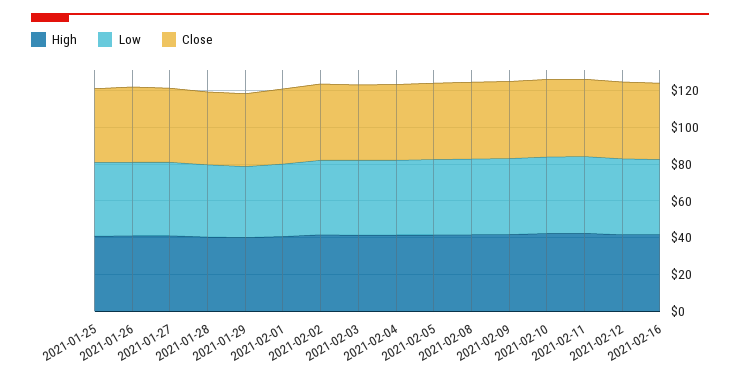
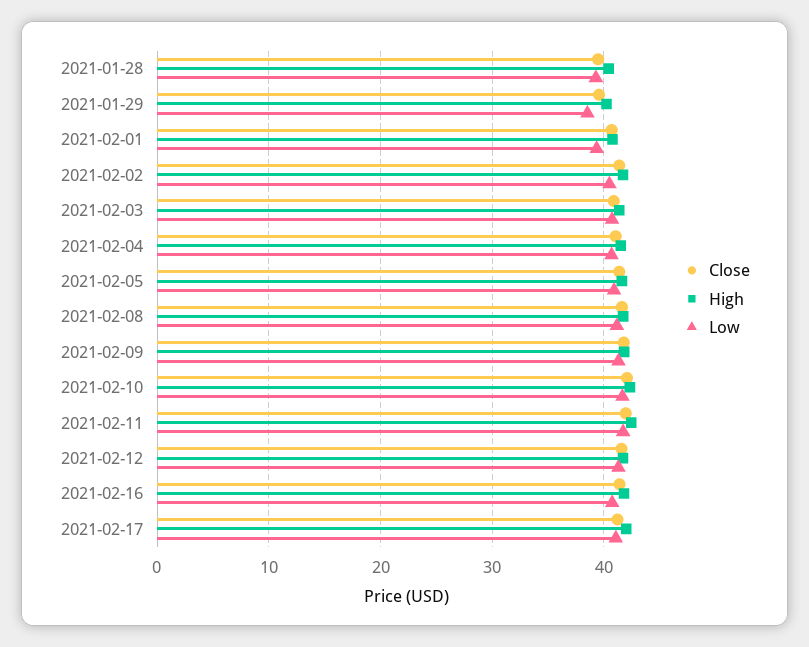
High, 2021-01-25: 40 -> none
Low, 2021-01-25: 40 -> none
Close, 2021-01-25: 40 -> none
High, 2021-01-26: 40 -> none
Low, 2021-01-26: 40 -> none
Close, 2021-01-26: 40 -> none
High, 2021-01-27: 40 -> none
Low, 2021-01-27: 40 -> none
Close, 2021-01-27: 40 -> none
Close, 2021-02-17: none -> 41
High, 2021-02-17: none -> 42
Low, 2021-02-17: none -> 41

